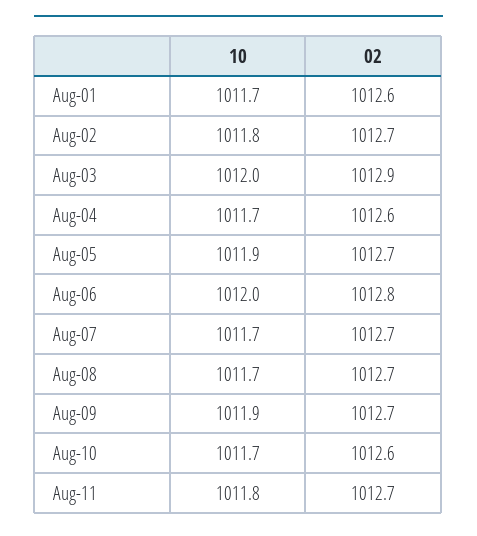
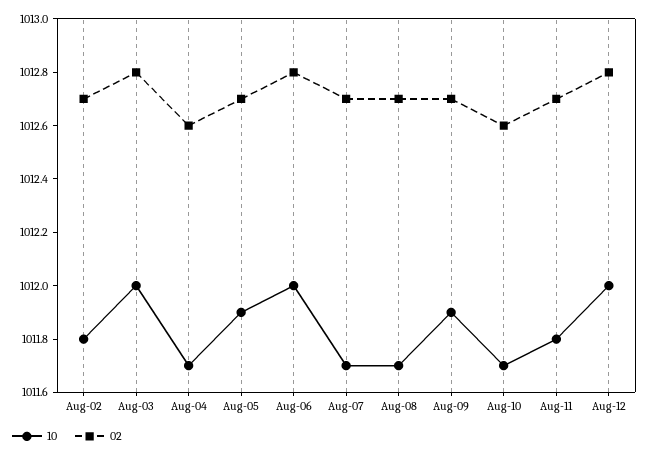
10, Aug-01: 1011.7 -> none
02, Aug-01: 1012.6 -> none
02, Aug-03: 1012.9 -> 1012.8
10, Aug-12: none -> 1012
02, Aug-12: none -> 1012.8

